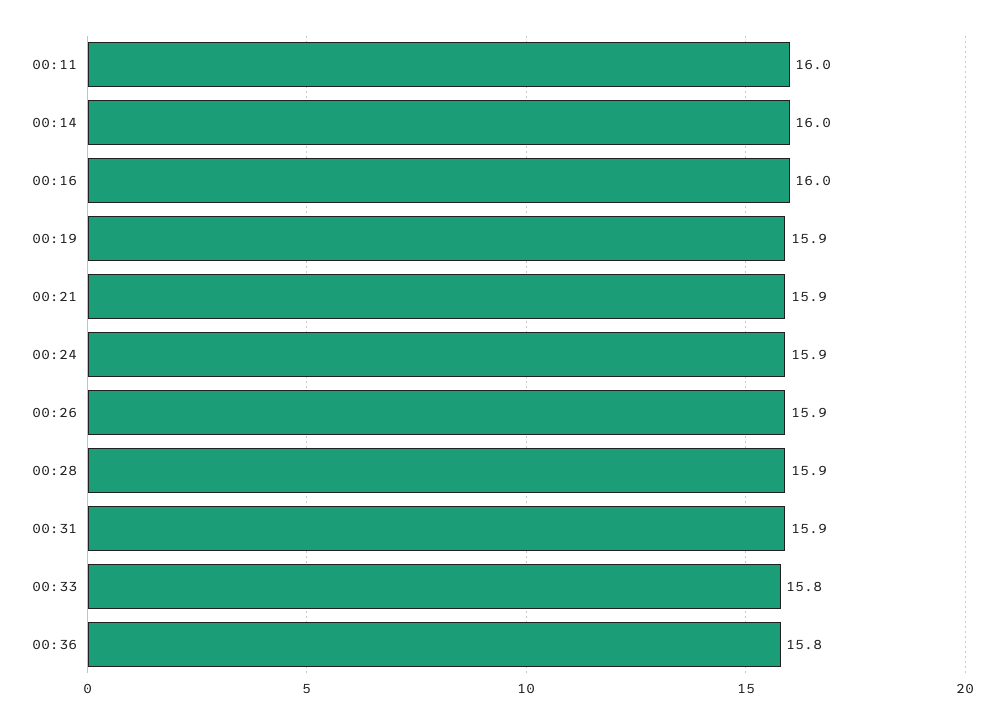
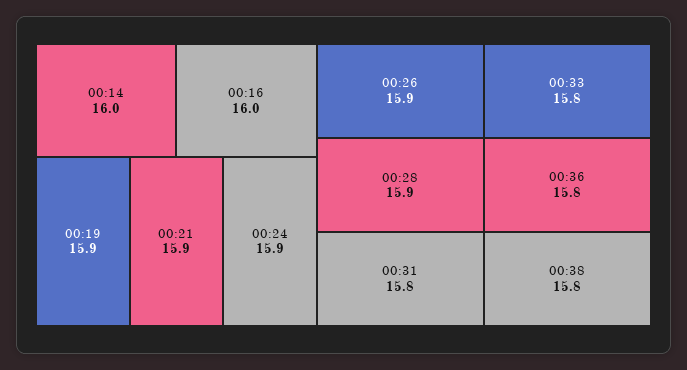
00:11: 16 -> none
00:31: 15.9 -> 15.8
00:38: none -> 15.8

